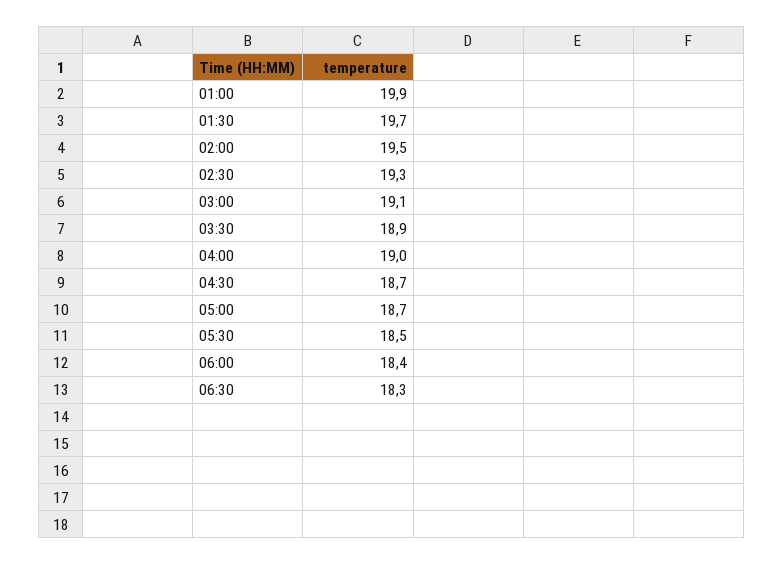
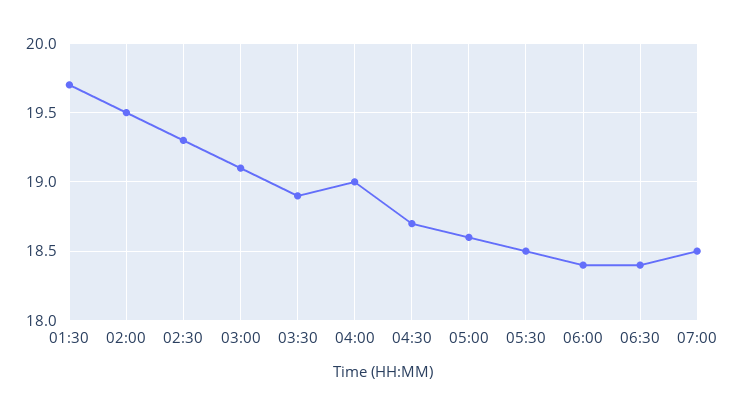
01:00: 19.9 -> none
05:00: 18.7 -> 18.6
06:30: 18.3 -> 18.4
07:00: none -> 18.5

